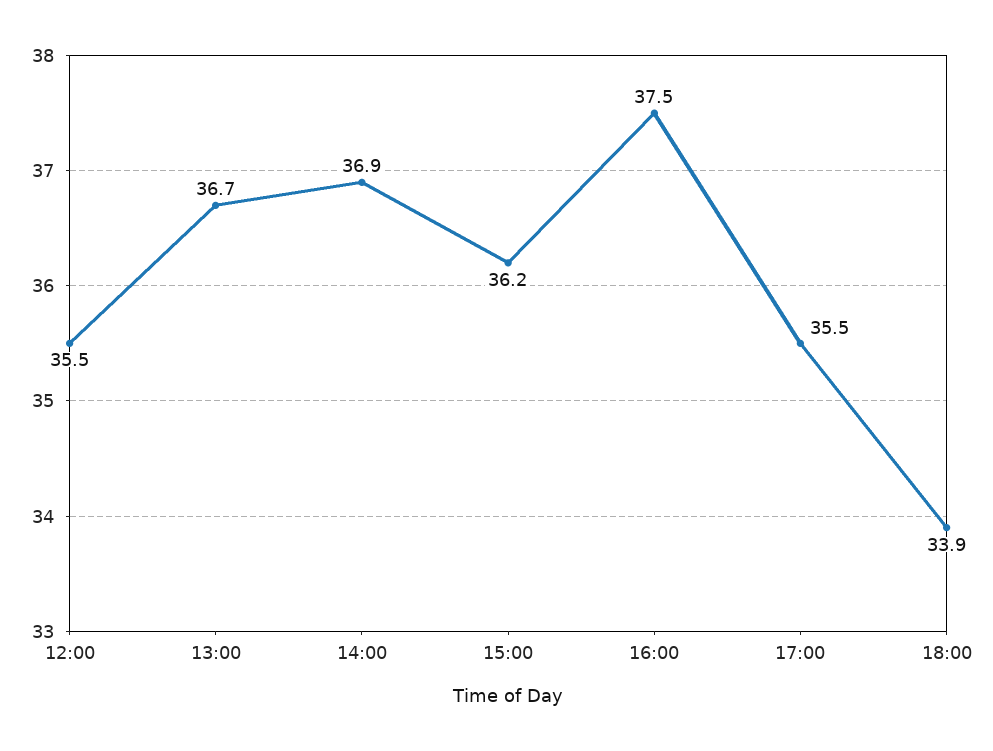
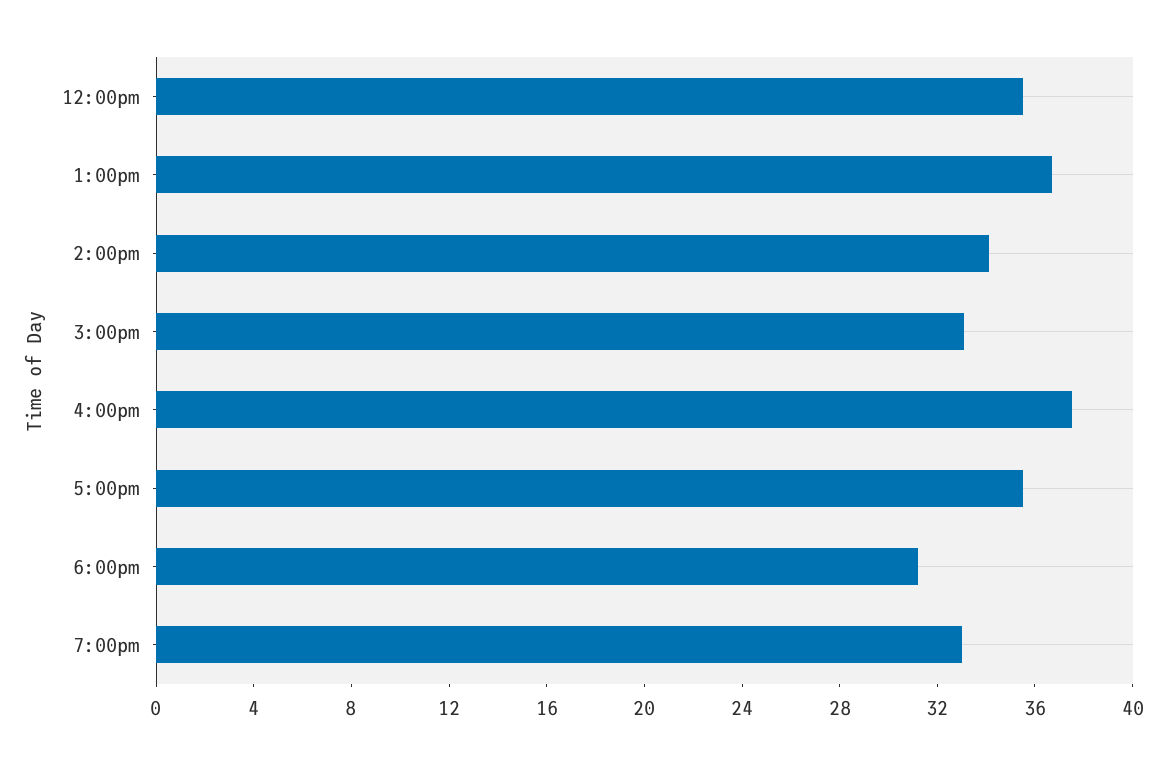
14:00: 36.9 -> 34
15:00: 36.2 -> 33
18:00: 33.9 -> 31
7:00pm: none -> 33

